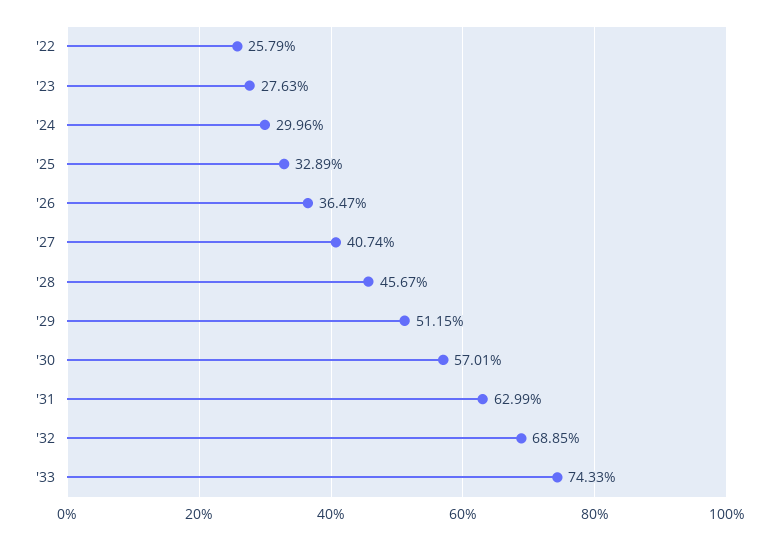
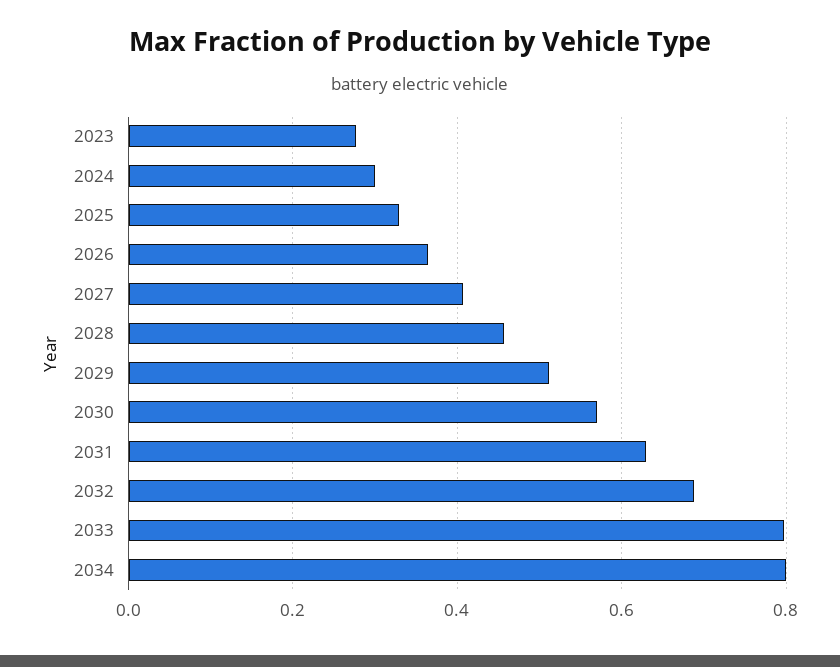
'22: 0.2579 -> none
'33: 0.7433 -> 0.8
2034: none -> 0.8

